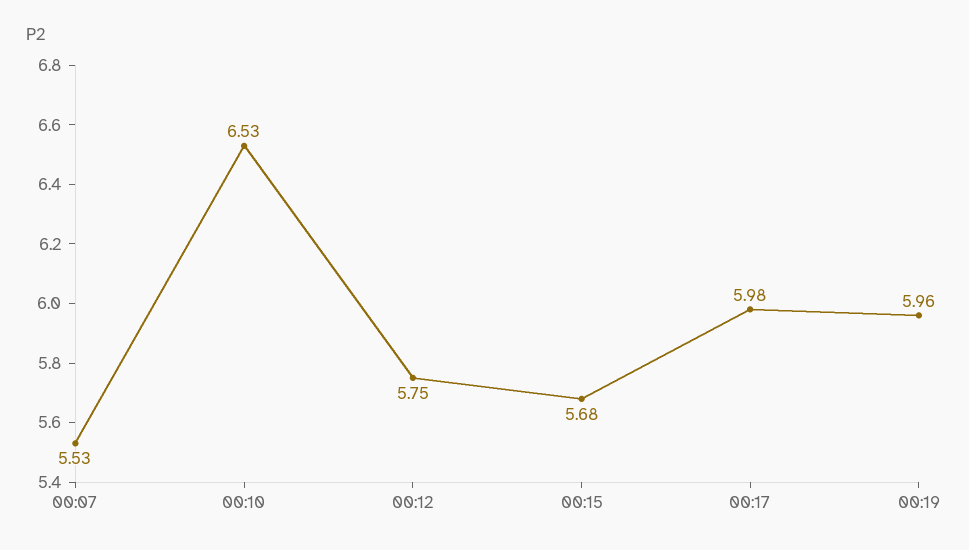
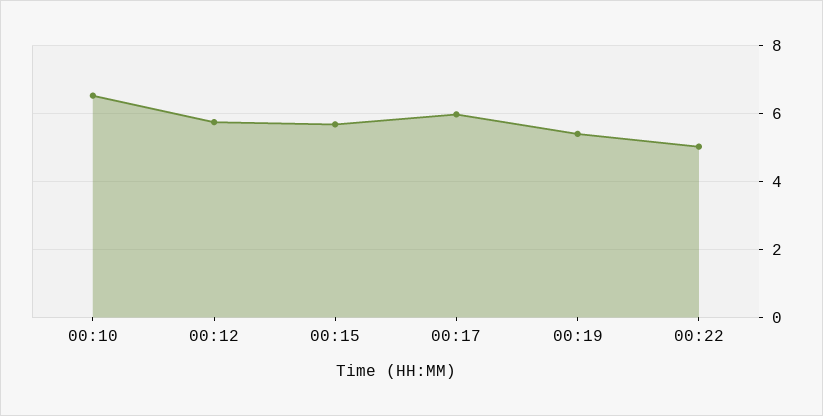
00:07: 5.53 -> none
00:19: 5.96 -> 5.4
00:22: none -> 5

